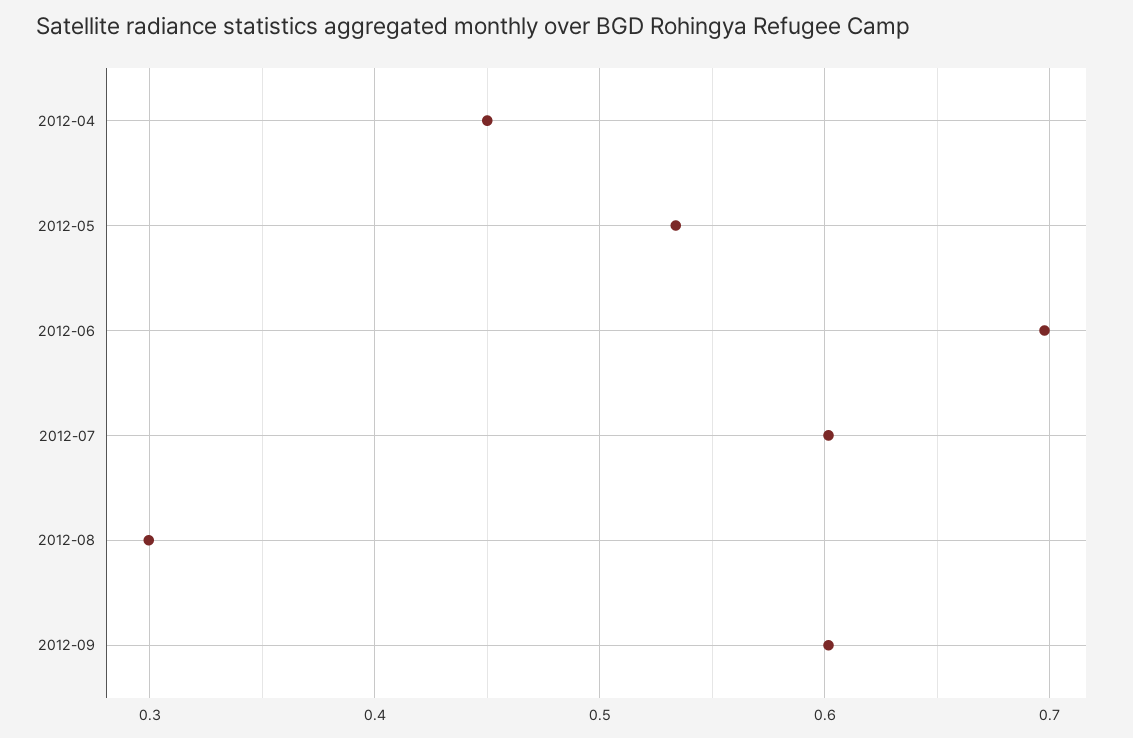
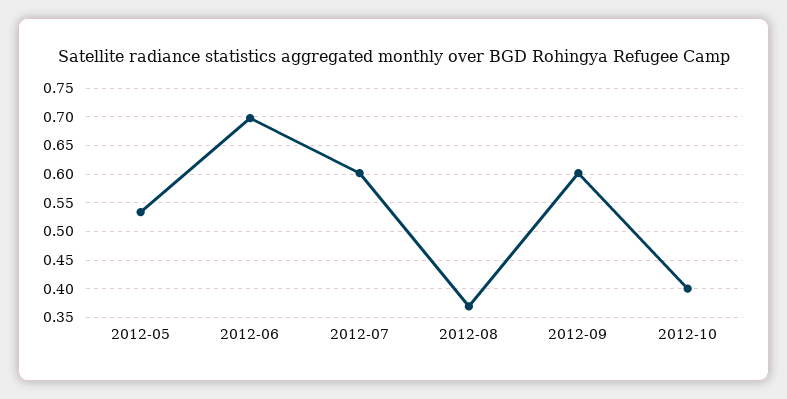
2012-04: 0.45 -> none
2012-08: 0.3 -> 0.375
2012-10: none -> 0.4

